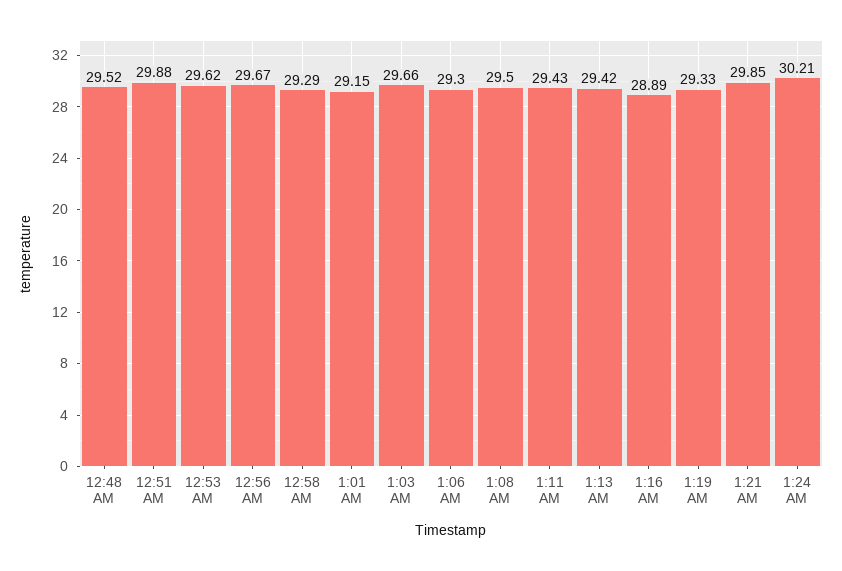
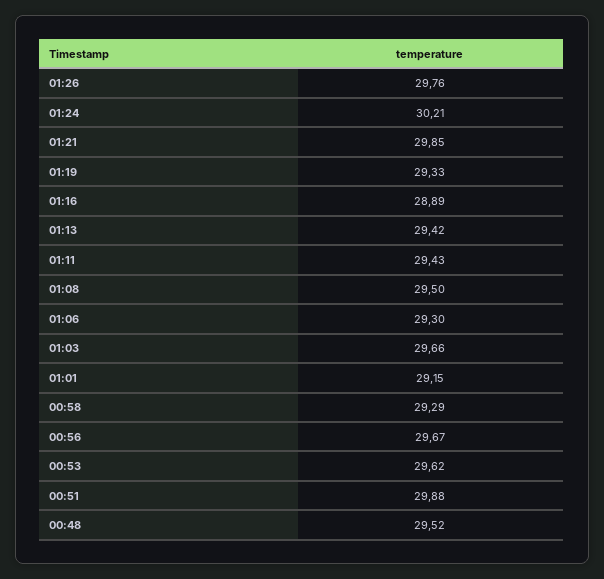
01:26: none -> 29.76

